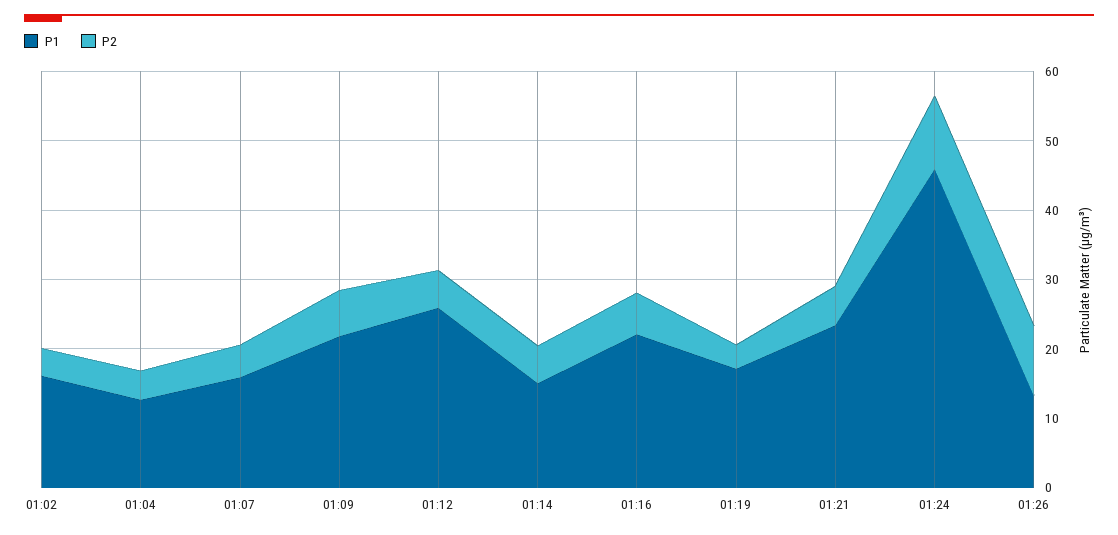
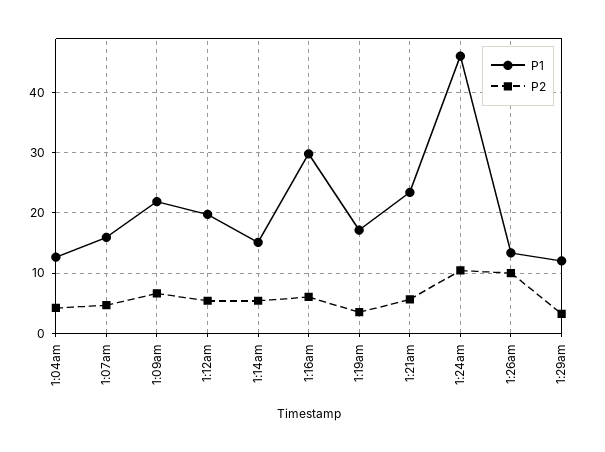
P1, 01:02: 16 -> none
P2, 01:02: 4 -> none
P1, 01:12: 26 -> 20
P1, 01:16: 22 -> 30
P1, 1:29am: none -> 12
P2, 1:29am: none -> 3

